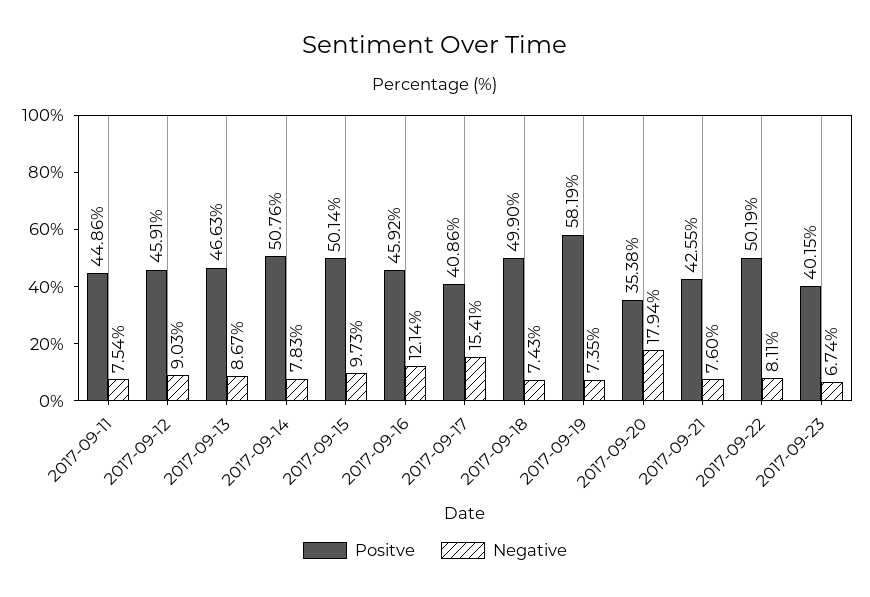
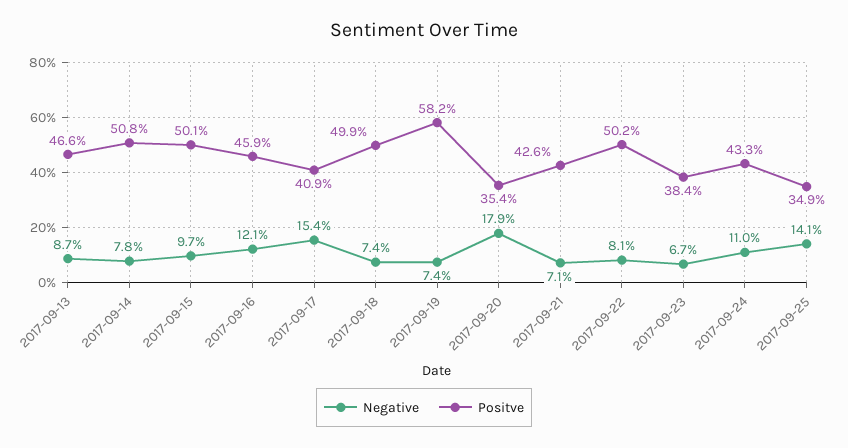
Positve, 2017-09-11: 44.86 -> none
Negative, 2017-09-11: 7.54 -> none
Positve, 2017-09-12: 45.91 -> none
Negative, 2017-09-12: 9.03 -> none
Negative, 2017-09-21: 7.6 -> 7.1
Positve, 2017-09-23: 40.15 -> 38.4
Negative, 2017-09-24: none -> 11
Positve, 2017-09-24: none -> 43.3
Negative, 2017-09-25: none -> 14.1
Positve, 2017-09-25: none -> 34.9

